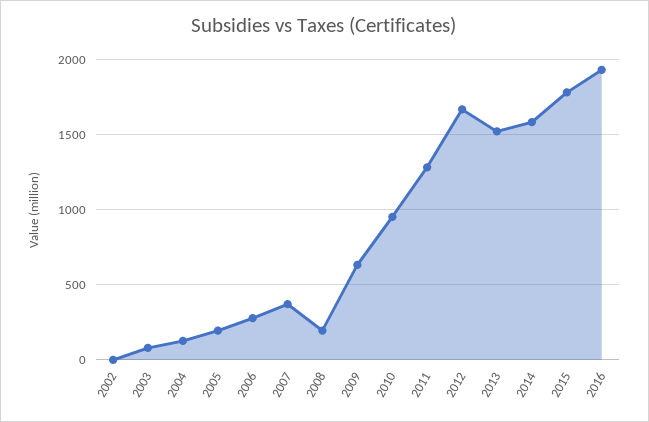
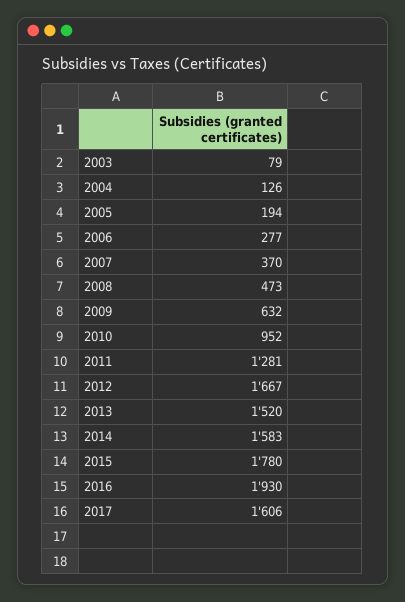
2002: 0 -> none
2008: 200 -> 473
2017: none -> 1606

